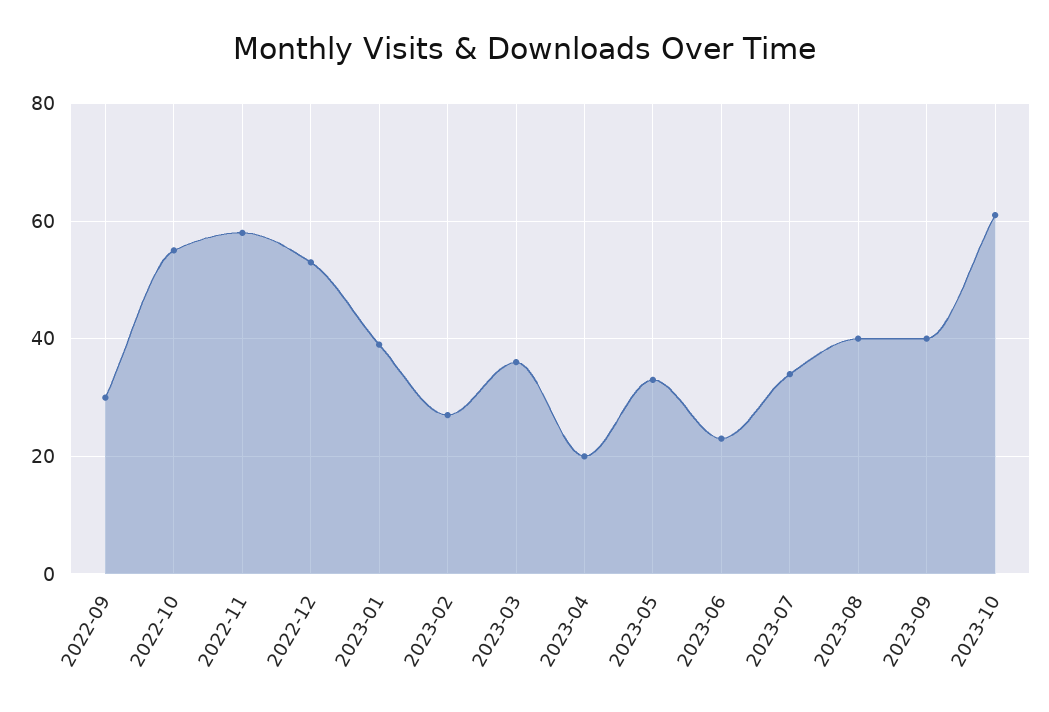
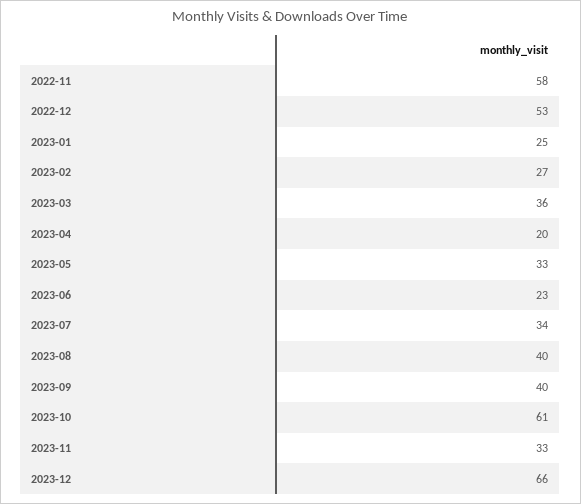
2022-09: 30 -> none
2022-10: 55 -> none
2023-01: 40 -> 25
2023-11: none -> 33
2023-12: none -> 66

